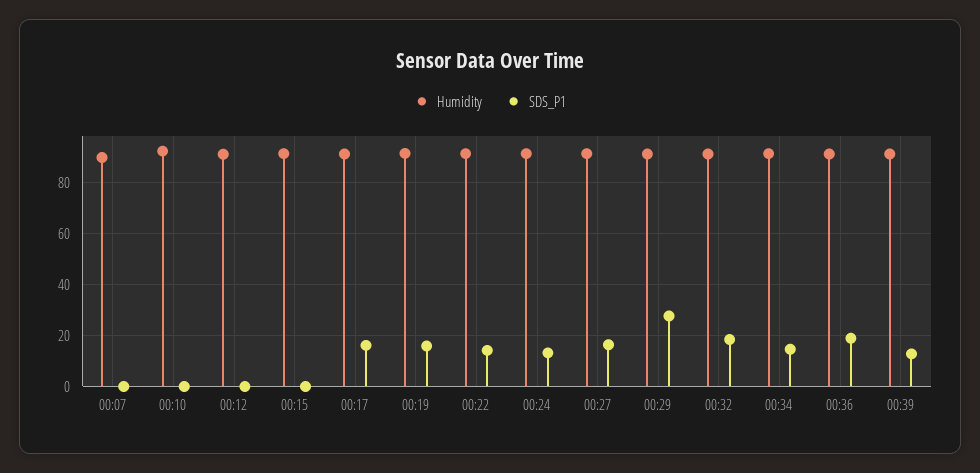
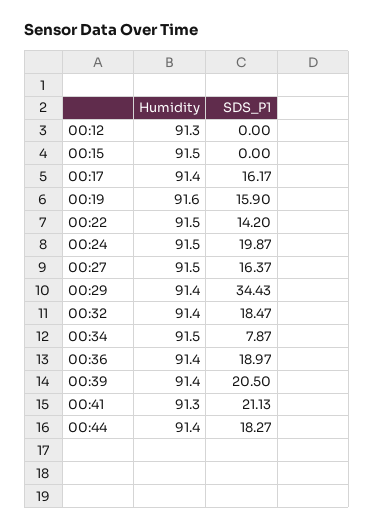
Humidity, 00:07: 90 -> none
SDS_P1, 00:07: 0 -> none
Humidity, 00:10: 92.5 -> none
SDS_P1, 00:10: 0 -> none
SDS_P1, 00:24: 12.5 -> 19.87
SDS_P1, 00:29: 27.5 -> 34.43
SDS_P1, 00:34: 15 -> 7.87
SDS_P1, 00:39: 12.5 -> 20.5
Humidity, 00:41: none -> 91.3
SDS_P1, 00:41: none -> 21.13
Humidity, 00:44: none -> 91.4
SDS_P1, 00:44: none -> 18.27

